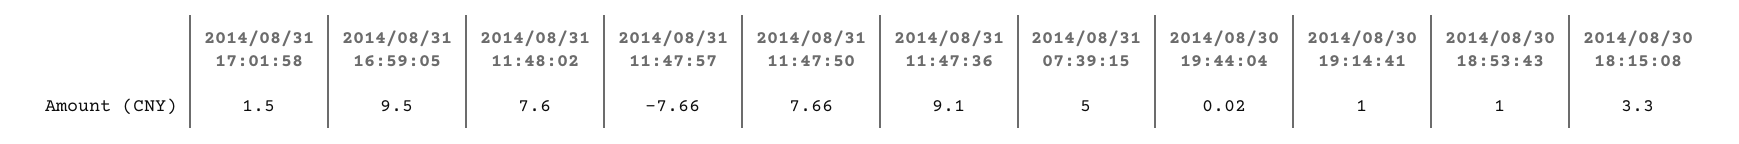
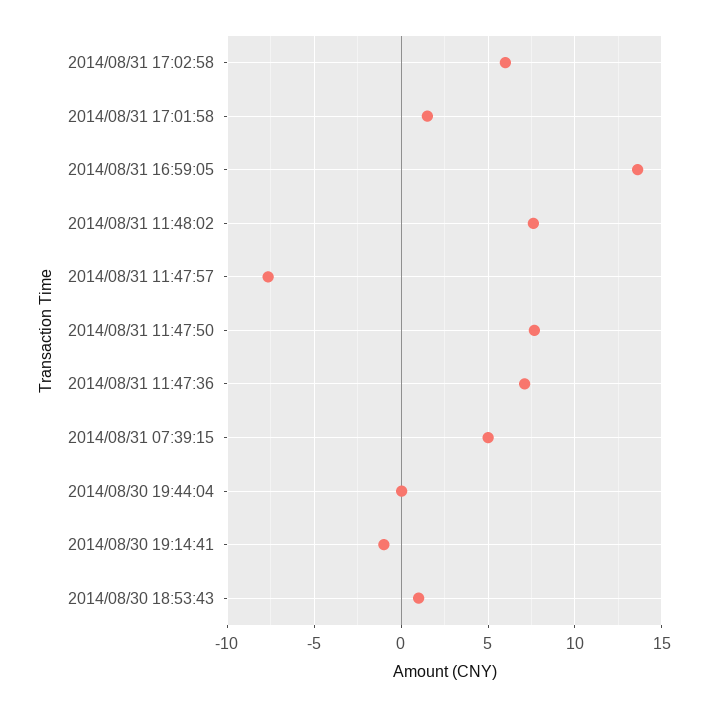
2014/08/31 16:59:05: 9.5 -> 13.5
2014/08/31 11:47:36: 9.1 -> 7
2014/08/30 19:14:41: 1 -> -1
2014/08/30 18:15:08: 3.3 -> none
2014/08/31 17:02:58: none -> 6

